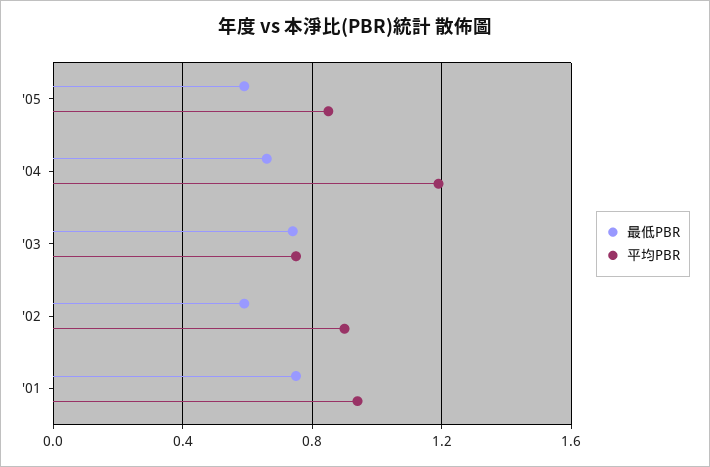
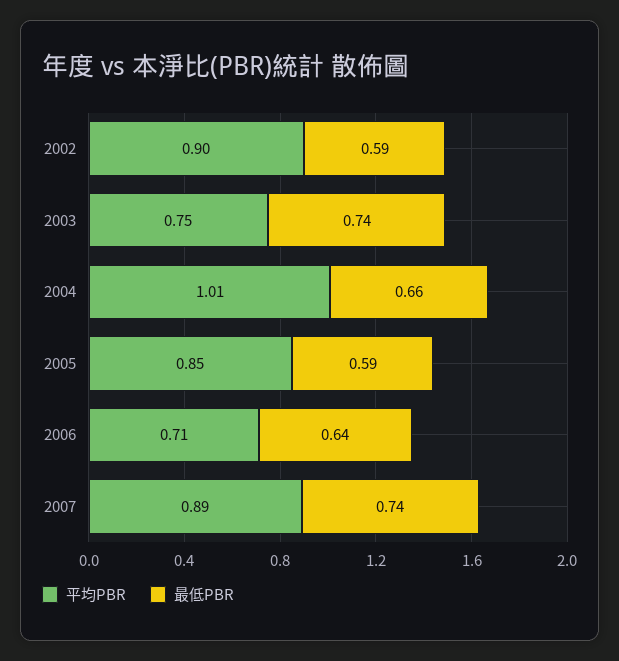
平均PBR, '04: 1.2 -> 1.01
最低PBR, '01: 0.75 -> none
平均PBR, '01: 0.95 -> none
平均PBR, 2006: none -> 0.71
最低PBR, 2006: none -> 0.64
平均PBR, 2007: none -> 0.89
最低PBR, 2007: none -> 0.74

